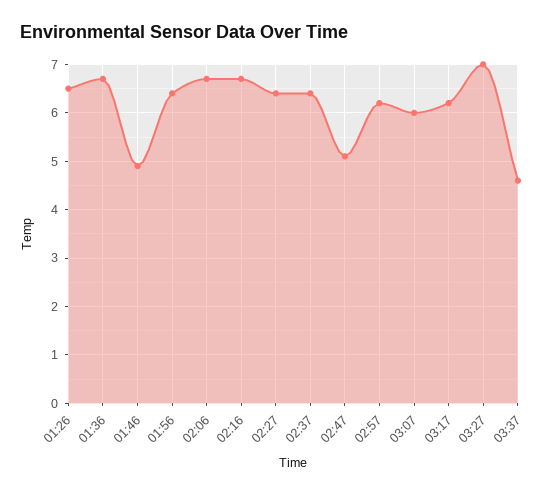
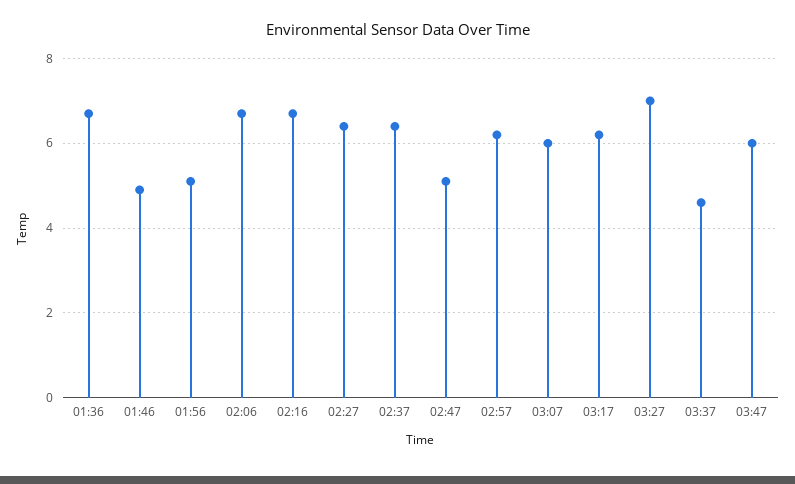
01:26: 6.5 -> none
01:56: 6.5 -> 5
03:47: none -> 6

